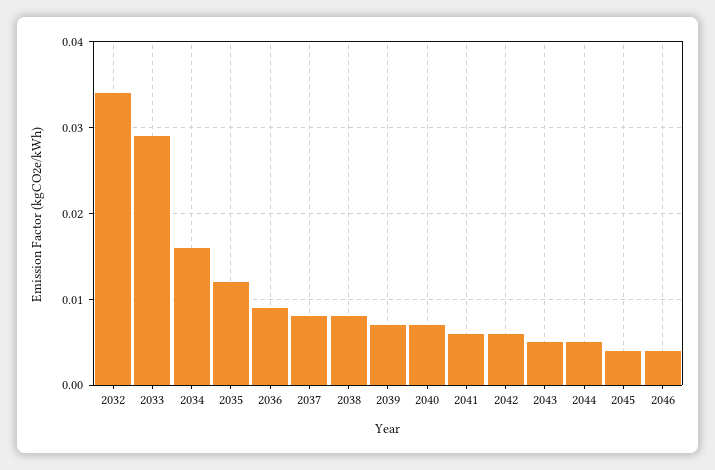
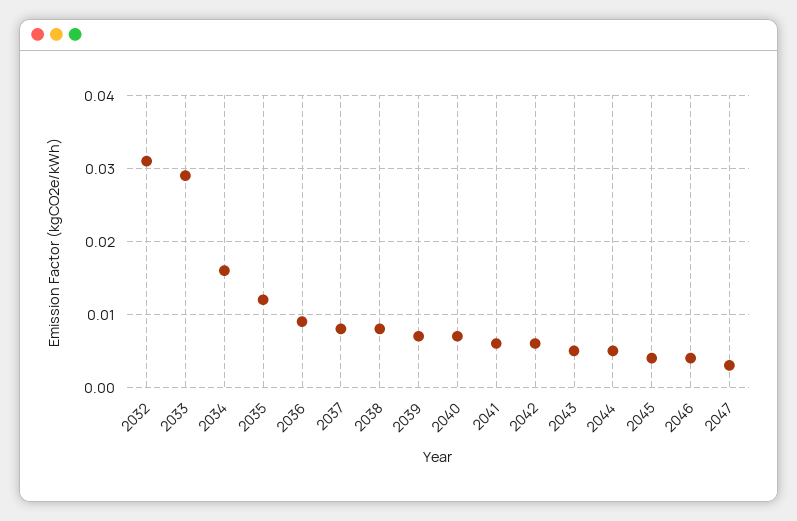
2032: 0.034 -> 0.031
2047: none -> 0.003

